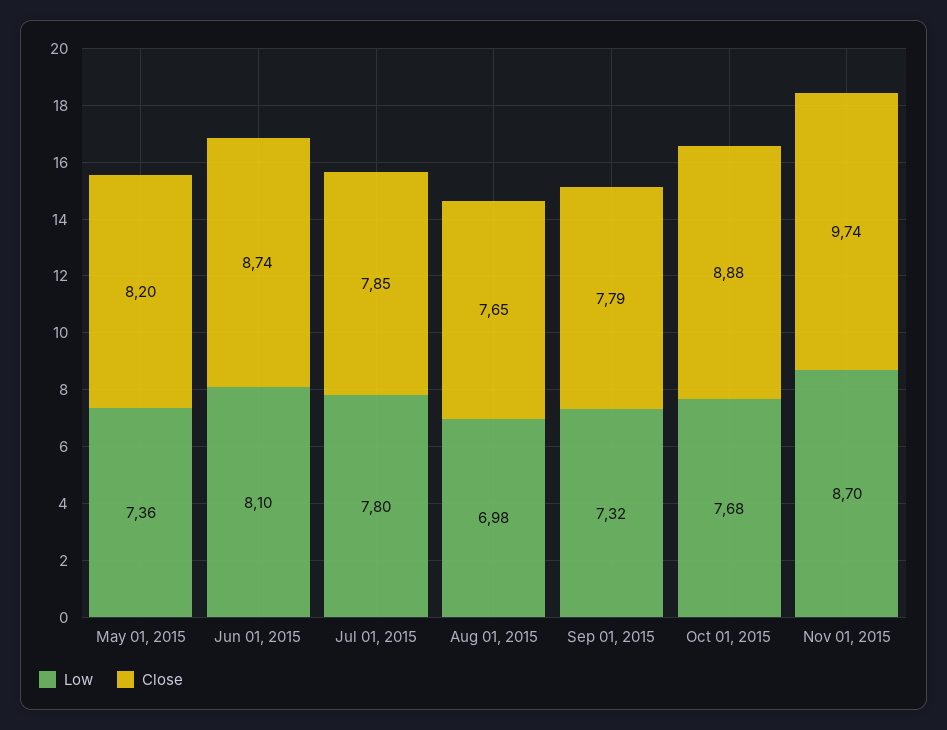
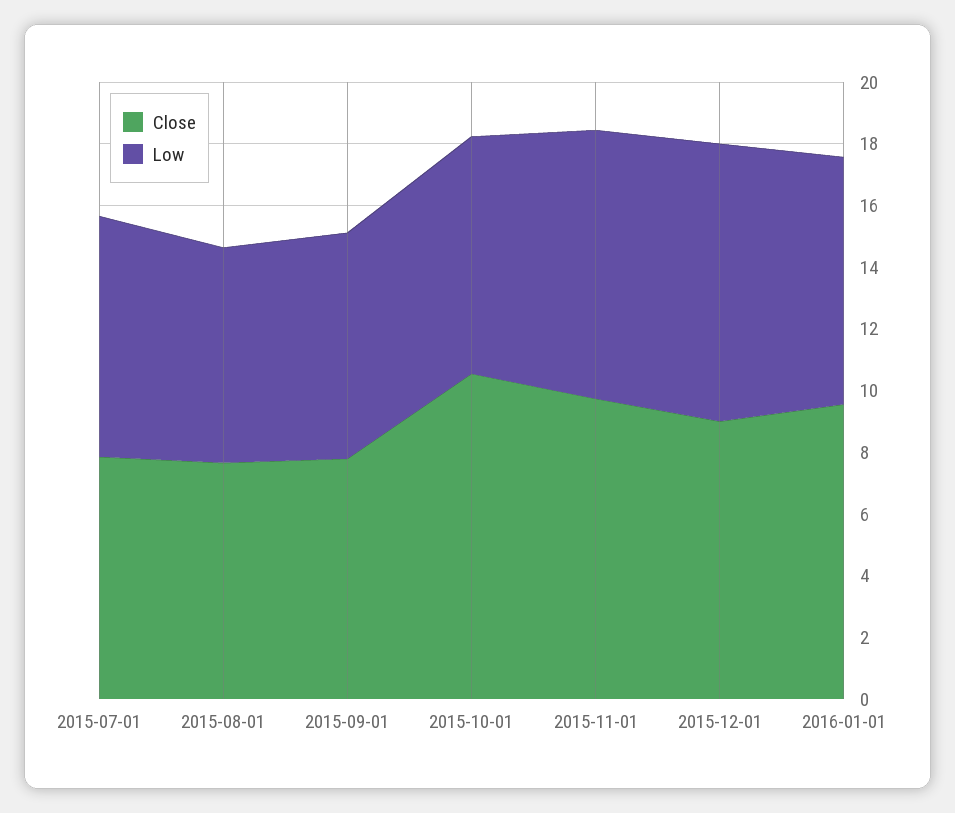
Low, May 01, 2015: 7.36 -> none
Close, May 01, 2015: 8.2 -> none
Low, Jun 01, 2015: 8.1 -> none
Close, Jun 01, 2015: 8.74 -> none
Close, Oct 01, 2015: 8.88 -> 10.5
Close, 2015-12-01: none -> 9
Low, 2015-12-01: none -> 9
Close, 2016-01-01: none -> 9.5
Low, 2016-01-01: none -> 8

